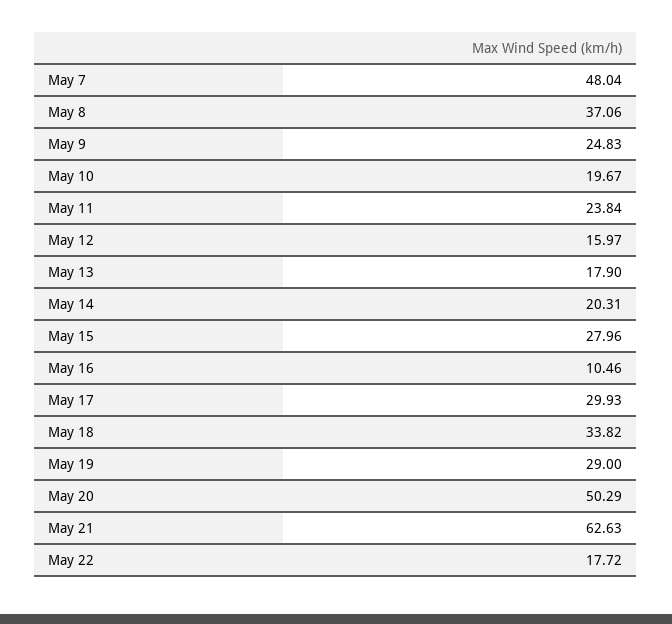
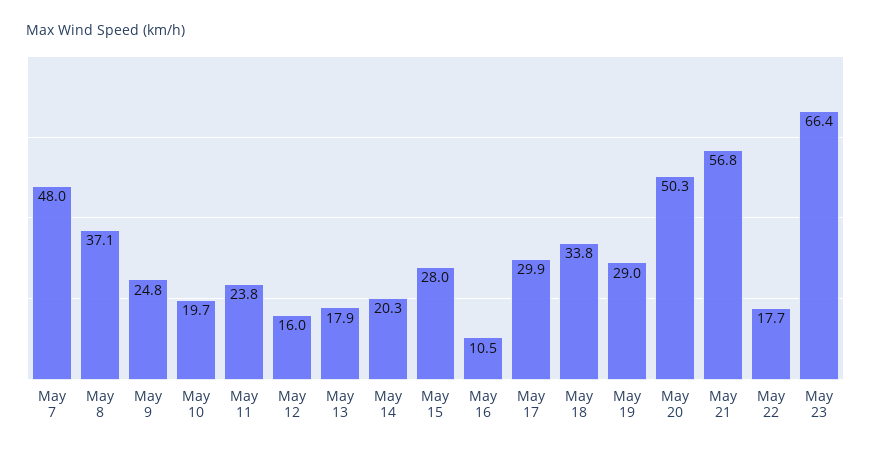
May 21: 62.63 -> 56.8
May 23: none -> 66.4

